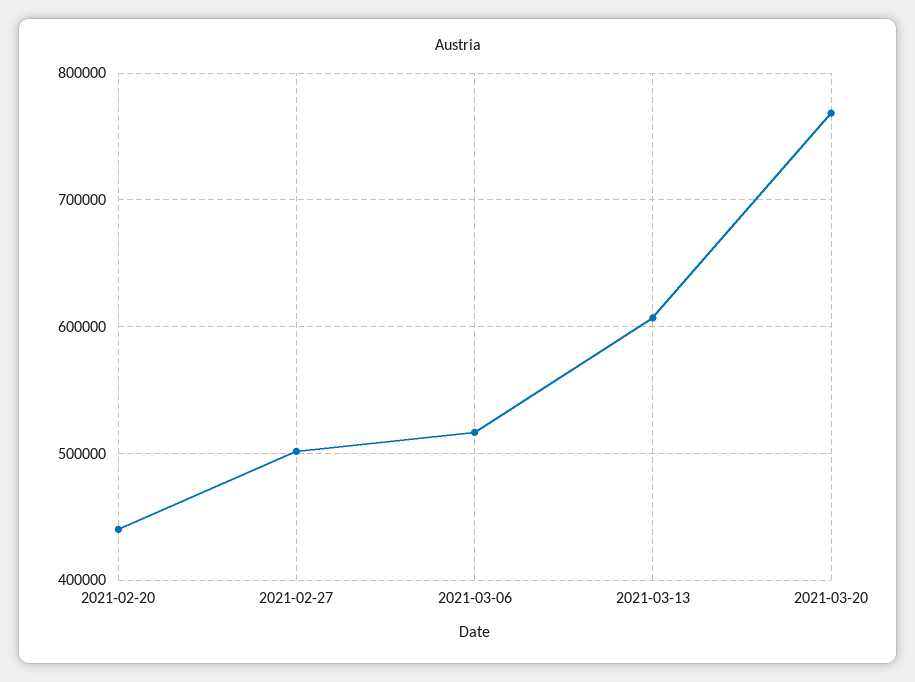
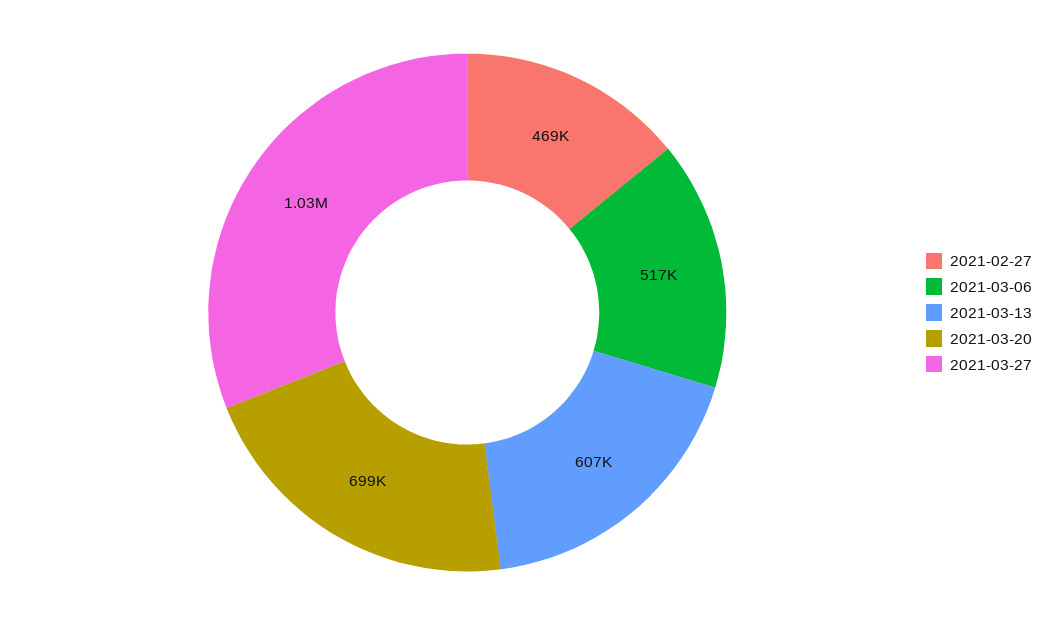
2021-02-20: 440000 -> none
2021-02-27: 500000 -> 469000
2021-03-20: 770000 -> 699000
2021-03-27: none -> 1030000

